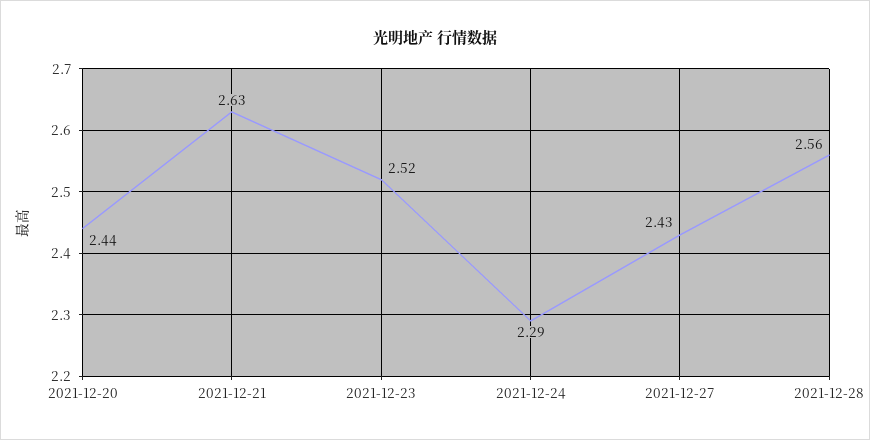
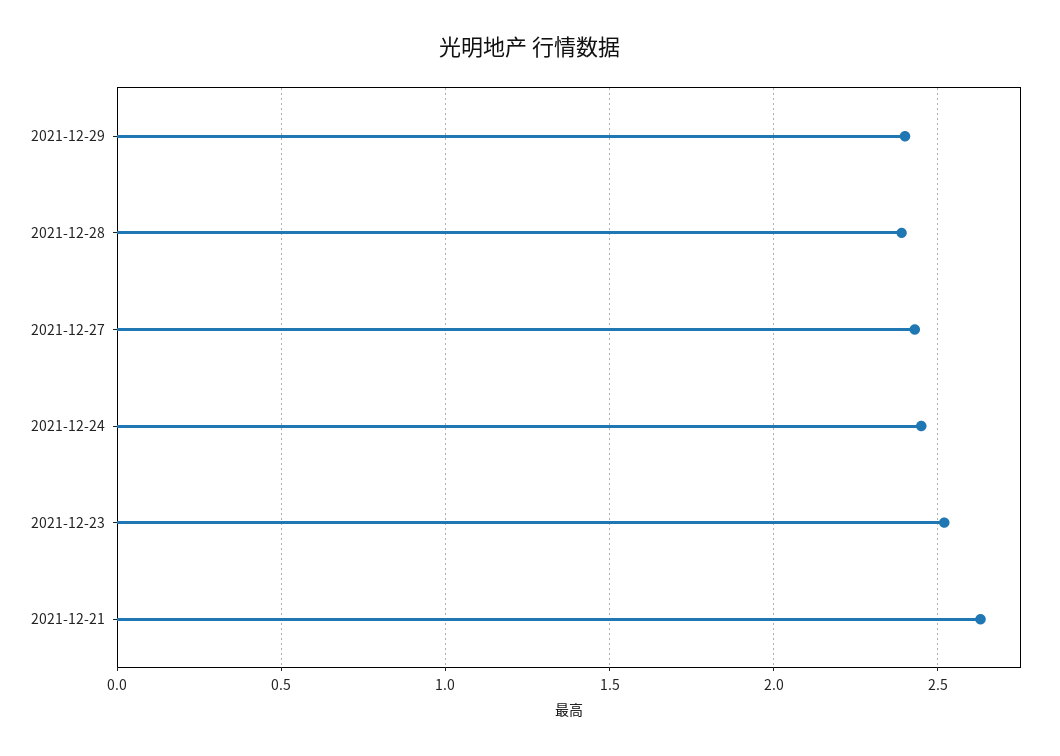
2021-12-20: 2.44 -> none
2021-12-24: 2.29 -> 2.45
2021-12-28: 2.56 -> 2.4
2021-12-29: none -> 2.4

